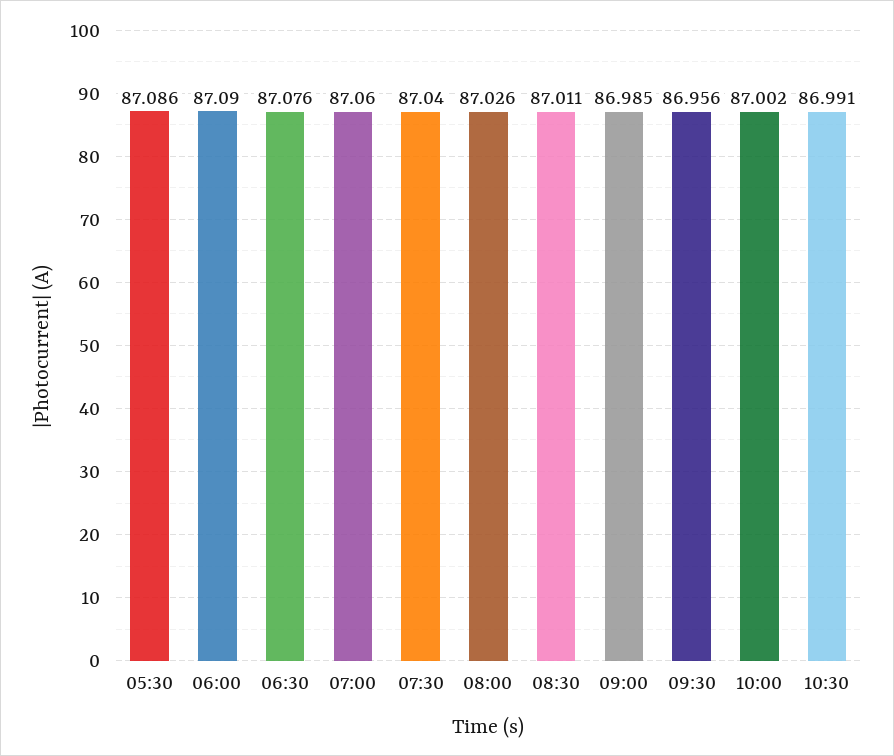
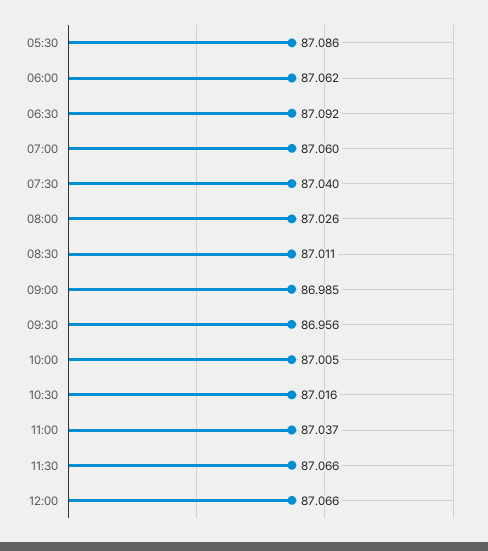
06:00: 87.09 -> 87.062
06:30: 87.076 -> 87.092
10:00: 87.002 -> 87.005
10:30: 86.991 -> 87.016
11:00: none -> 87.037
11:30: none -> 87.066
12:00: none -> 87.066

